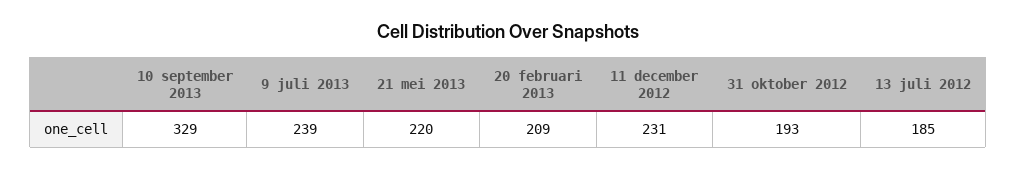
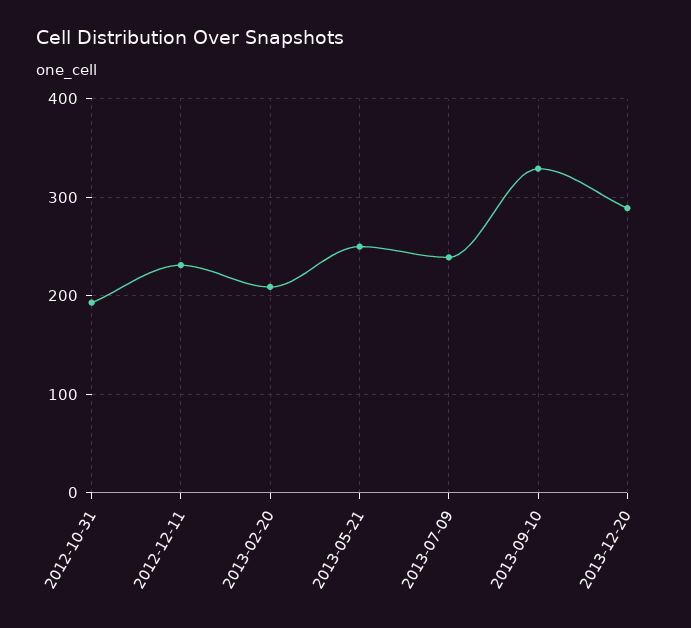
21 mei 2013: 220 -> 250
13 juli 2012: 185 -> none
2013-12-20: none -> 290

